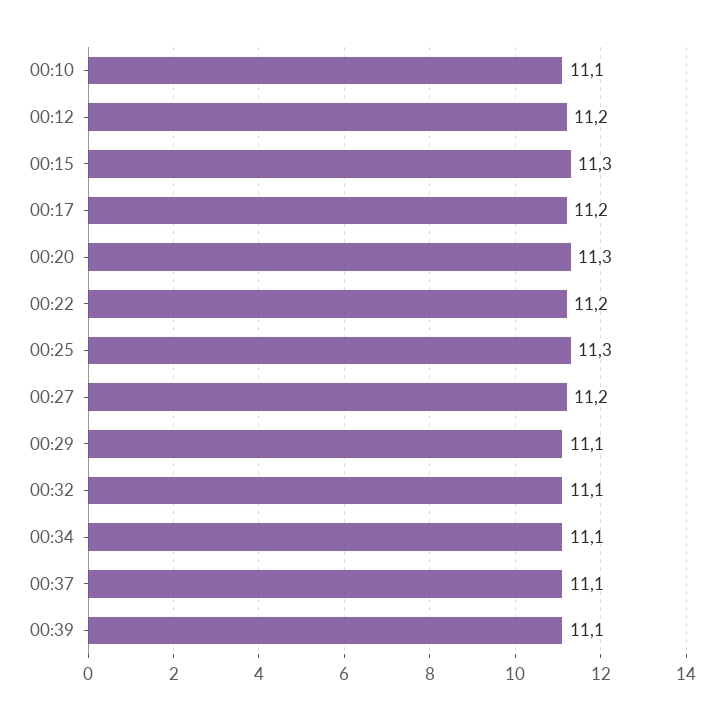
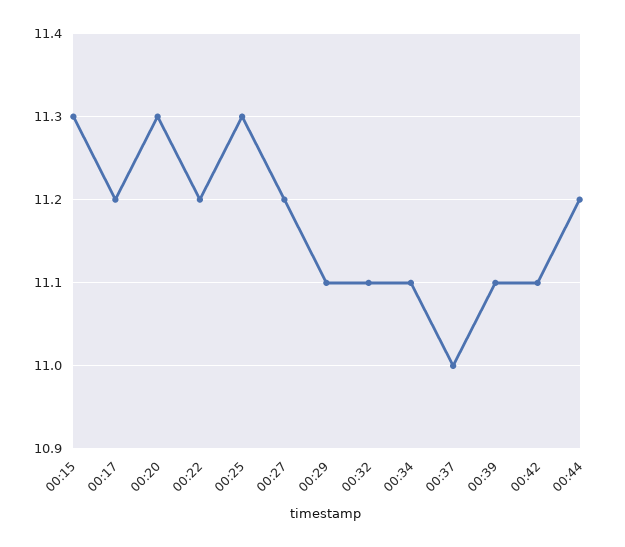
00:10: 11.1 -> none
00:12: 11.2 -> none
00:37: 11.1 -> 11
00:42: none -> 11.1
00:44: none -> 11.2

